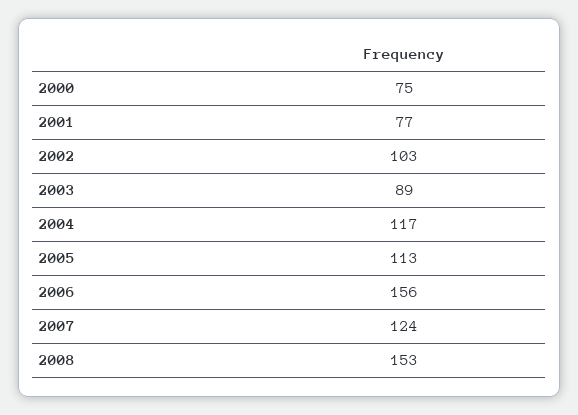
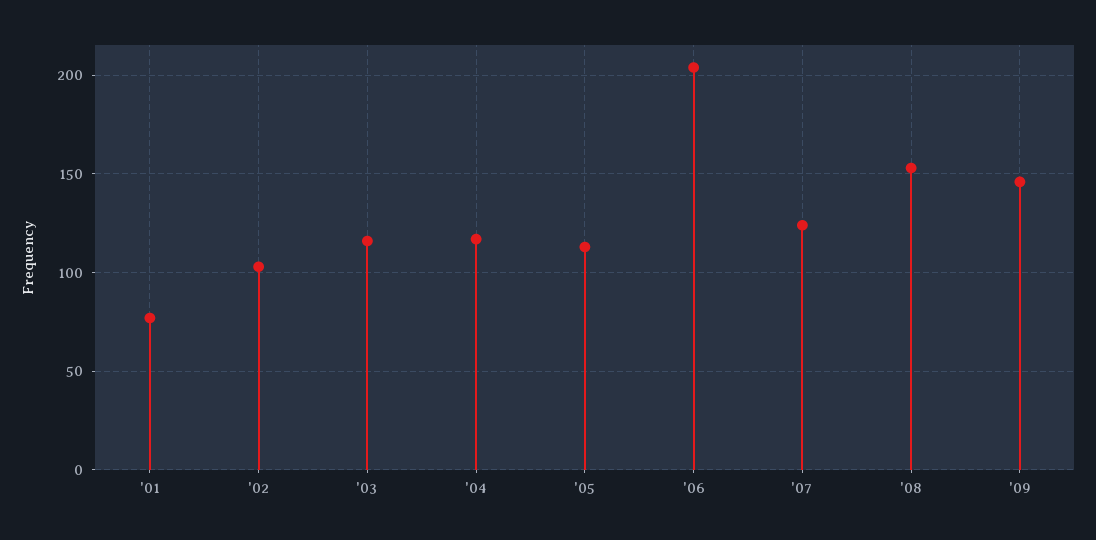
2000: 75 -> none
2003: 89 -> 115
2006: 156 -> 205
'09: none -> 145

